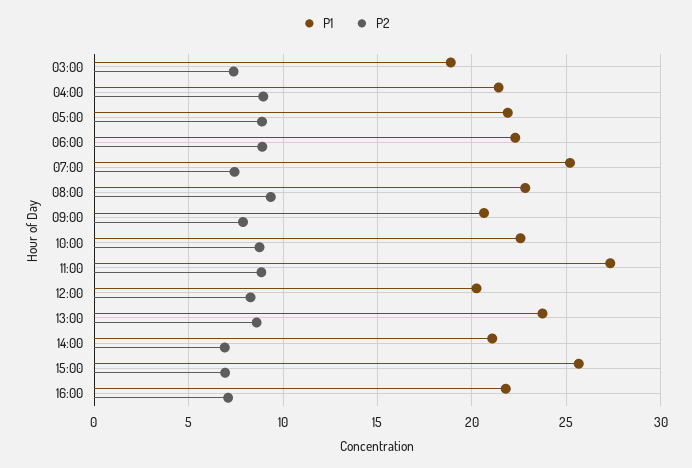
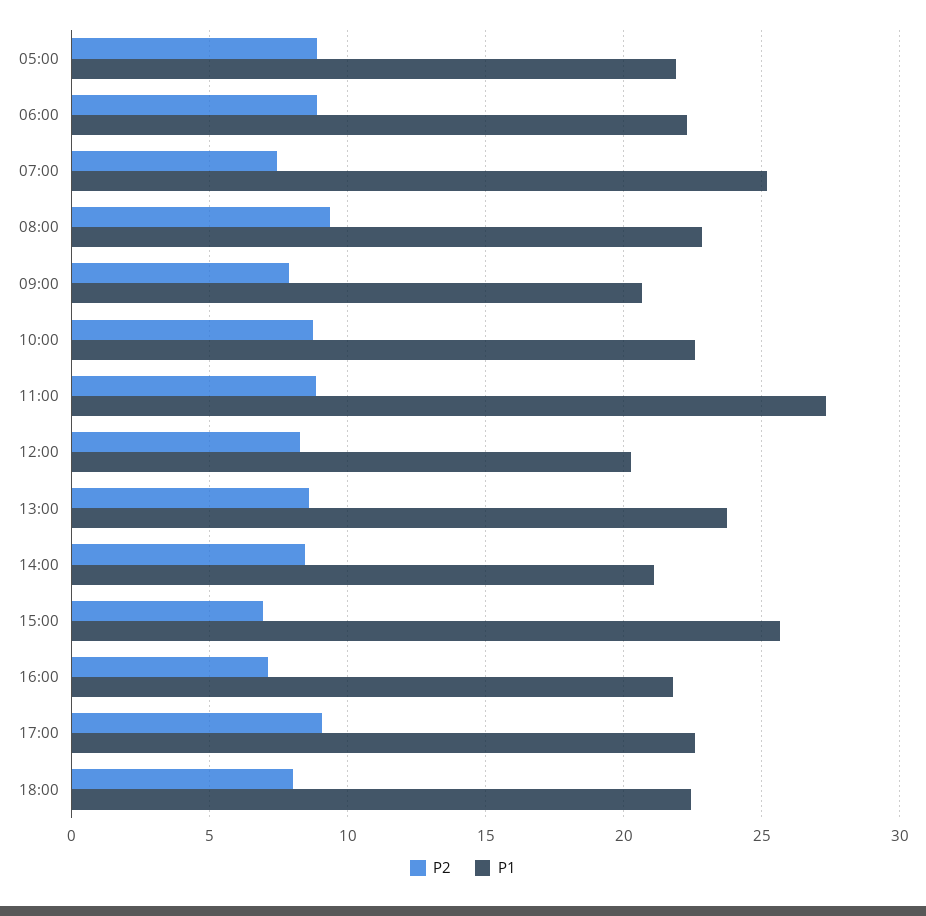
P1, 03:00: 19 -> none
P2, 03:00: 7.5 -> none
P1, 04:00: 21.5 -> none
P2, 04:00: 9 -> none
P2, 14:00: 7 -> 8.5
P2, 17:00: none -> 9
P1, 17:00: none -> 22.5
P2, 18:00: none -> 8
P1, 18:00: none -> 22.5

